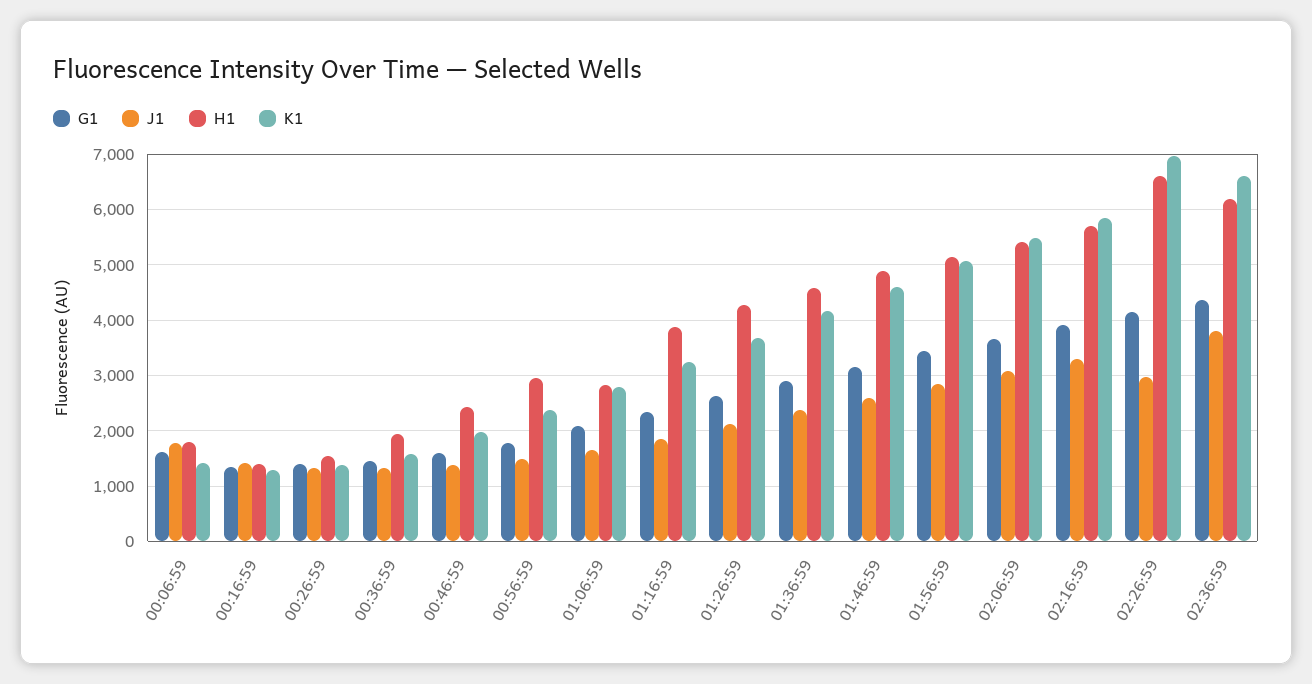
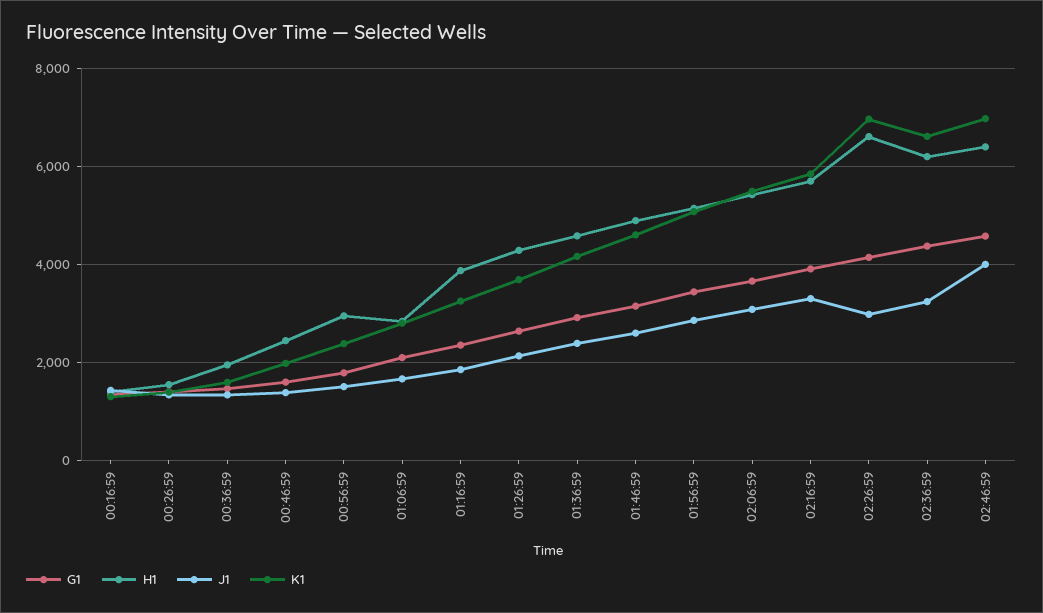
G1, 00:06:59: 1600 -> none
J1, 00:06:59: 1800 -> none
H1, 00:06:59: 1800 -> none
K1, 00:06:59: 1400 -> none
J1, 02:36:59: 3800 -> 3200
G1, 02:46:59: none -> 4600
H1, 02:46:59: none -> 6400
J1, 02:46:59: none -> 4000
K1, 02:46:59: none -> 7000

